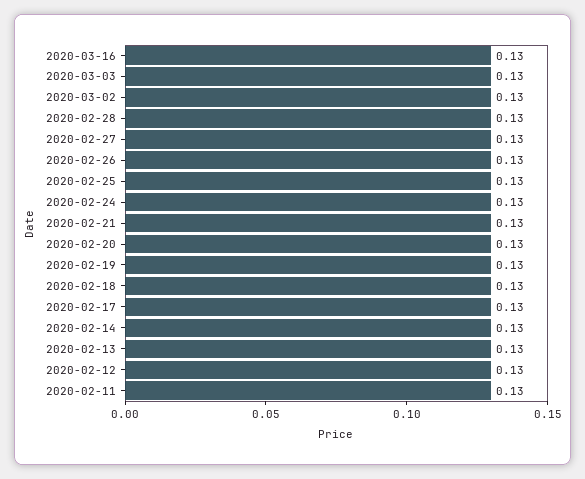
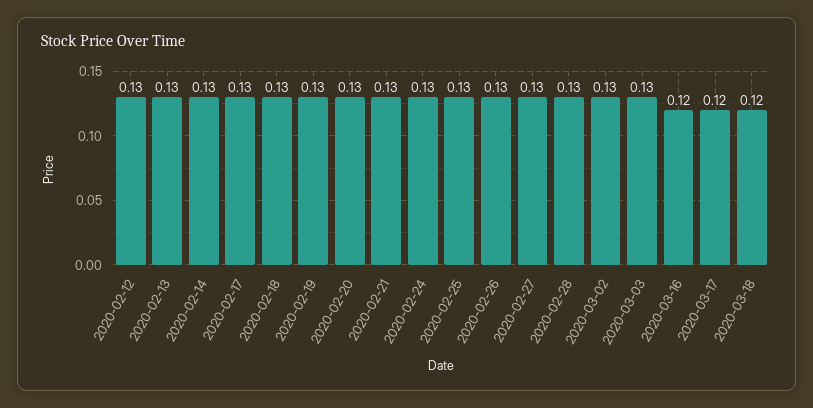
2020-03-16: 0.13 -> 0.12
2020-02-11: 0.13 -> none
2020-03-17: none -> 0.12
2020-03-18: none -> 0.12

